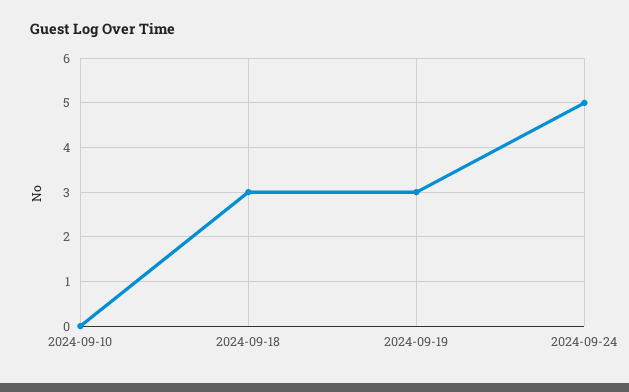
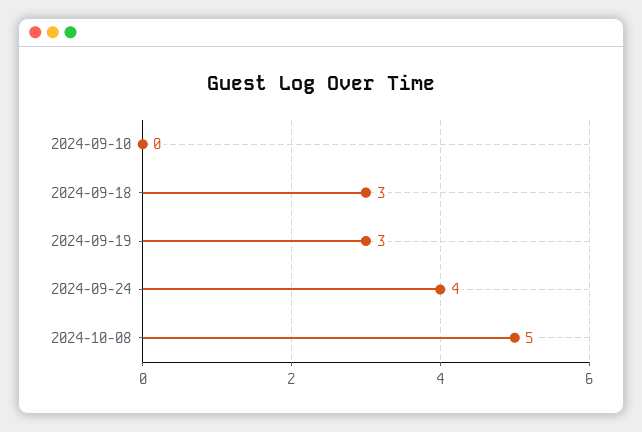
2024-09-24: 5 -> 4
2024-10-08: none -> 5

